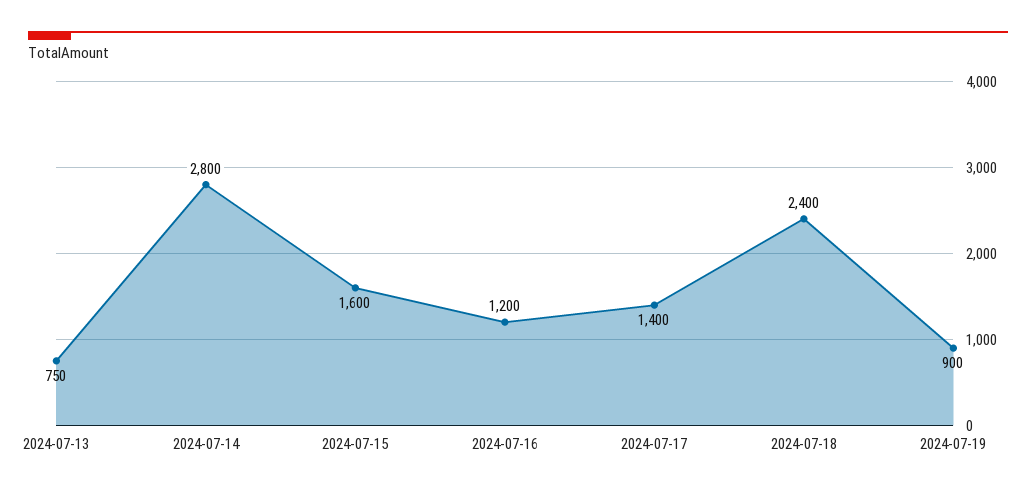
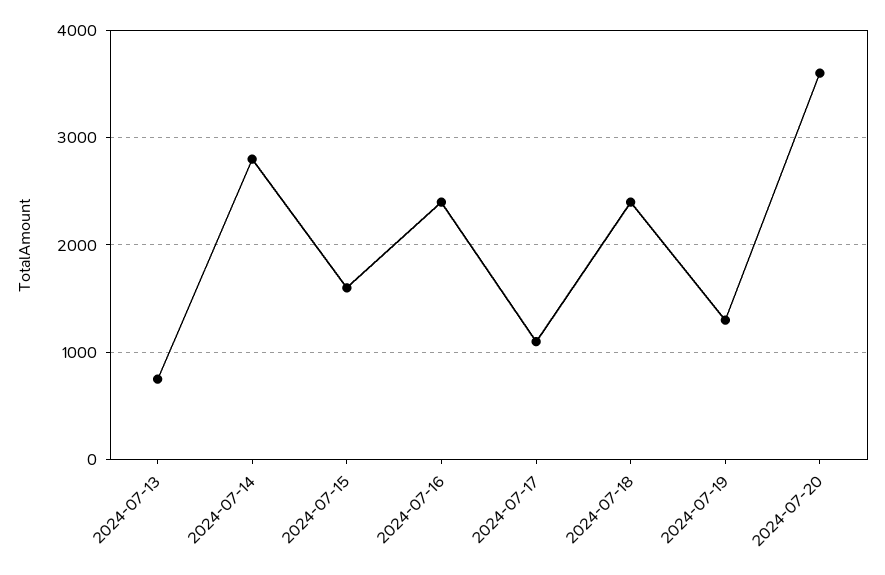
2024-07-16: 1200 -> 2400
2024-07-17: 1400 -> 1100
2024-07-19: 900 -> 1300
2024-07-20: none -> 3600

